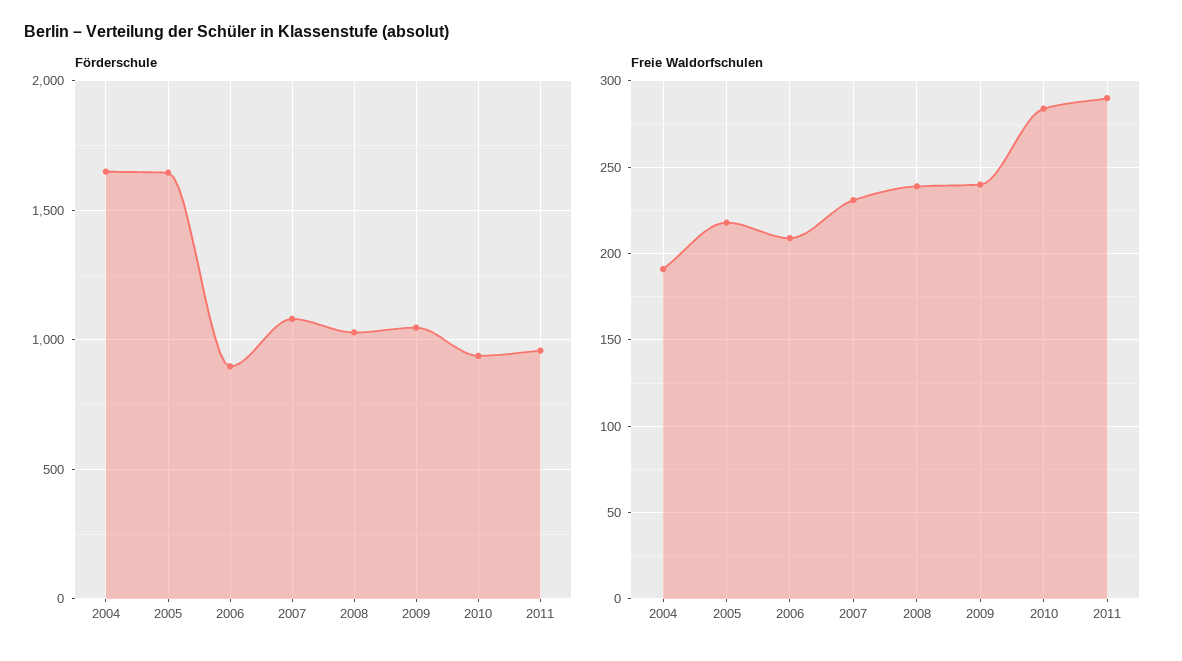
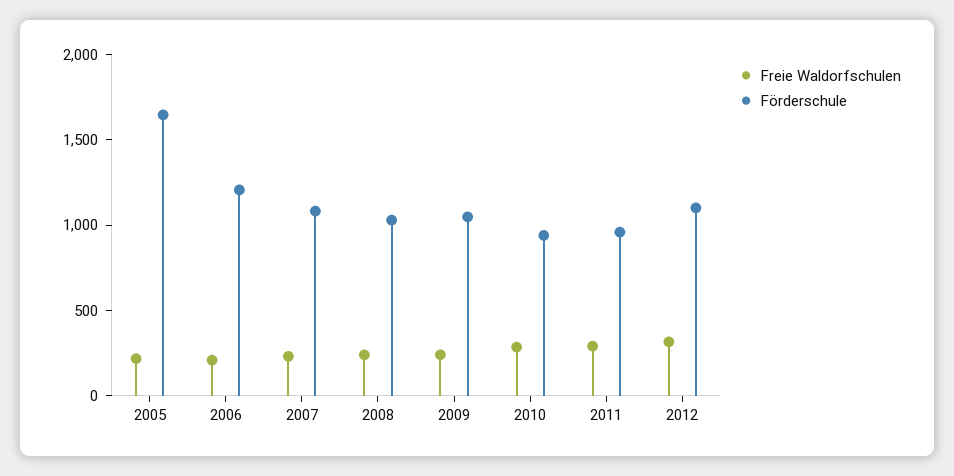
Förderschule, 2004: 1650 -> none
Förderschule, 2006: 900 -> 1200
Freie Waldorfschulen, 2004: 190 -> none
Freie Waldorfschulen, 2012: none -> 300
Förderschule, 2012: none -> 1100

